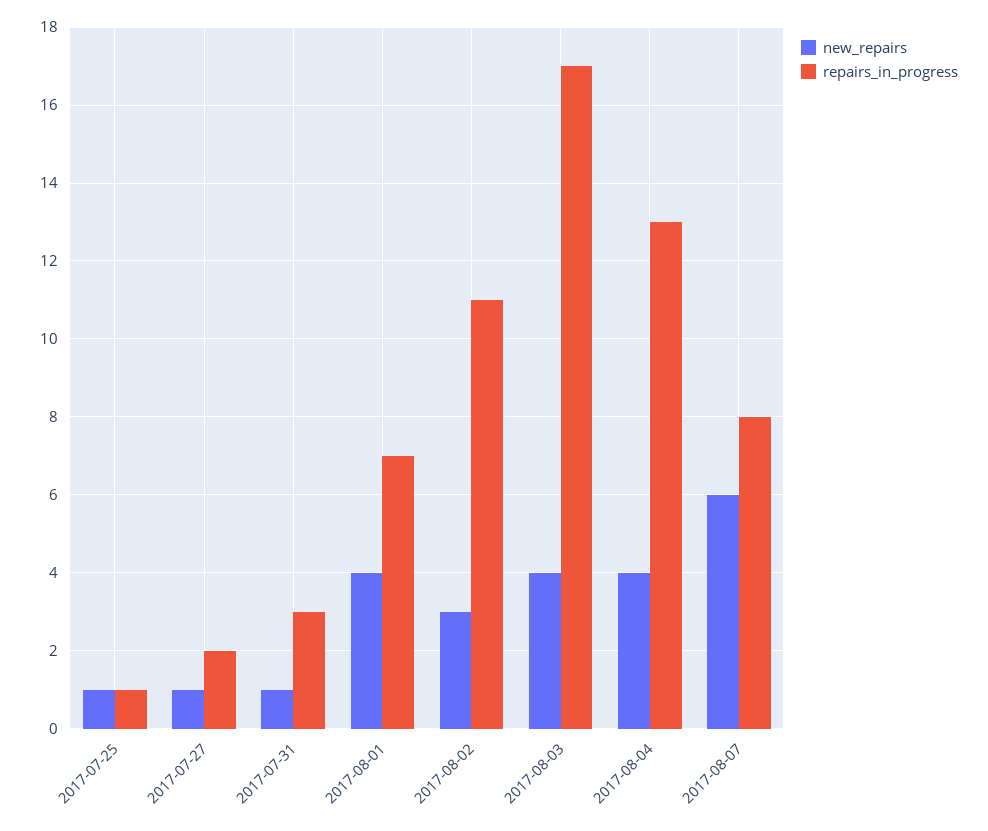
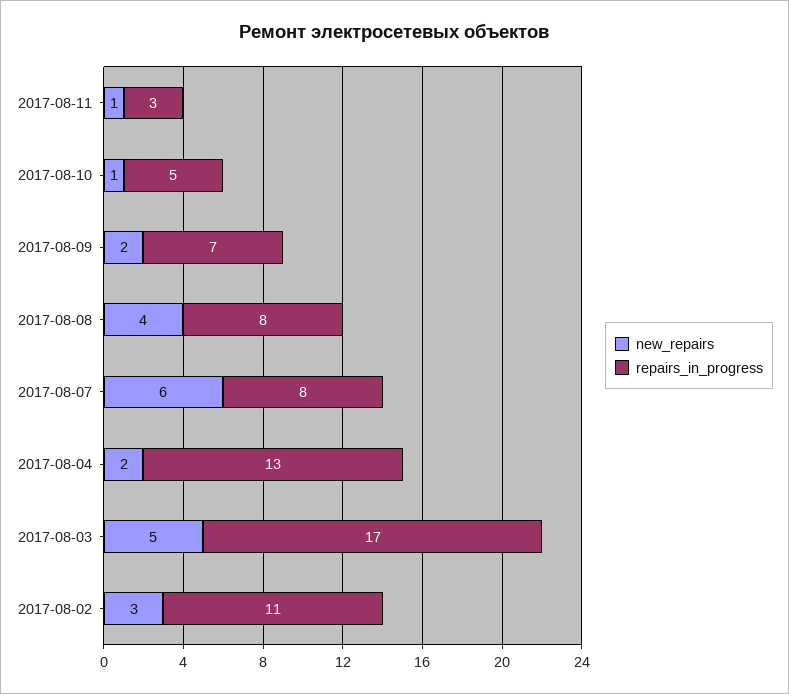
new_repairs, 2017-07-25: 1 -> none
repairs_in_progress, 2017-07-25: 1 -> none
new_repairs, 2017-07-27: 1 -> none
repairs_in_progress, 2017-07-27: 2 -> none
new_repairs, 2017-07-31: 1 -> none
repairs_in_progress, 2017-07-31: 3 -> none
new_repairs, 2017-08-01: 4 -> none
repairs_in_progress, 2017-08-01: 7 -> none
new_repairs, 2017-08-03: 4 -> 5
new_repairs, 2017-08-04: 4 -> 2
new_repairs, 2017-08-11: none -> 1
repairs_in_progress, 2017-08-11: none -> 3
new_repairs, 2017-08-10: none -> 1
repairs_in_progress, 2017-08-10: none -> 5
new_repairs, 2017-08-09: none -> 2
repairs_in_progress, 2017-08-09: none -> 7
new_repairs, 2017-08-08: none -> 4
repairs_in_progress, 2017-08-08: none -> 8

